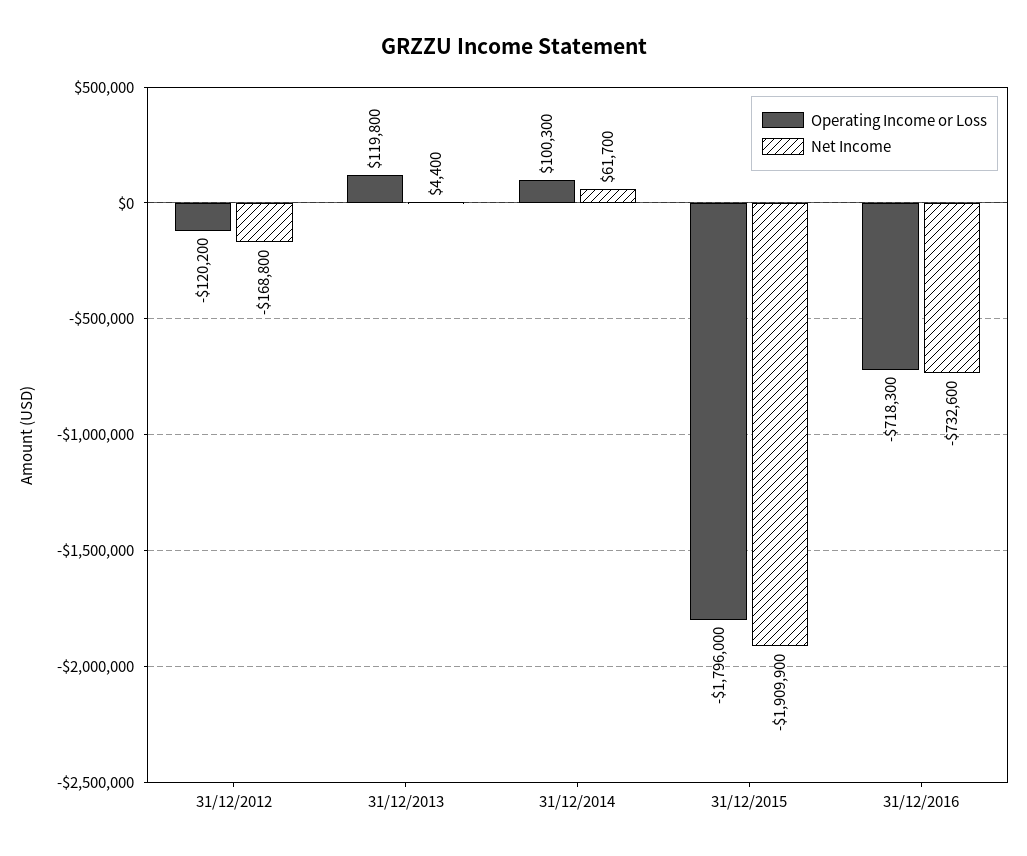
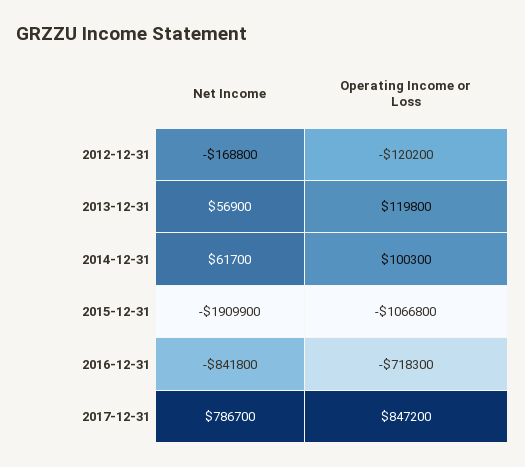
Net Income, 31/12/2013: 4400 -> 56900
Operating Income or Loss, 31/12/2015: -1796000 -> -1066800
Net Income, 31/12/2016: -732600 -> -841800
Net Income, 2017-12-31: none -> 786700
Operating Income or Loss, 2017-12-31: none -> 847200

